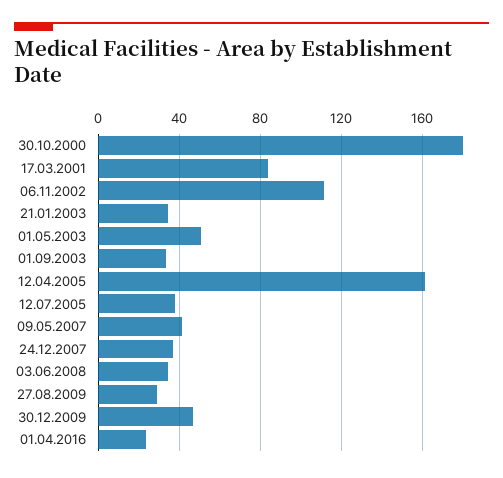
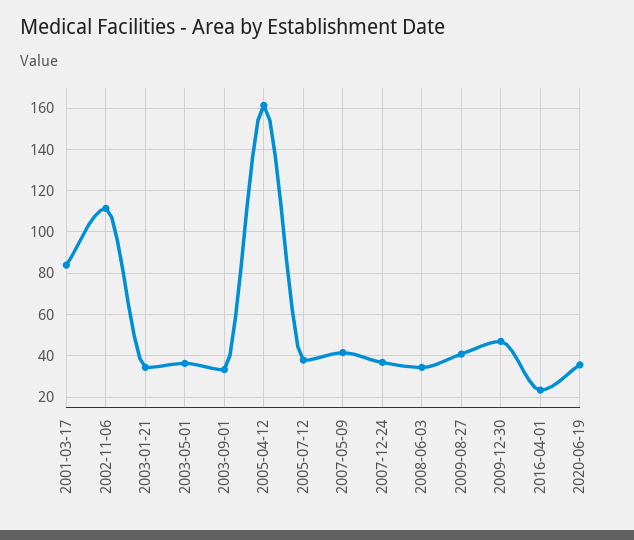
30.10.2000: 180 -> none
01.05.2003: 50 -> 35
27.08.2009: 30 -> 40
2020-06-19: none -> 35

